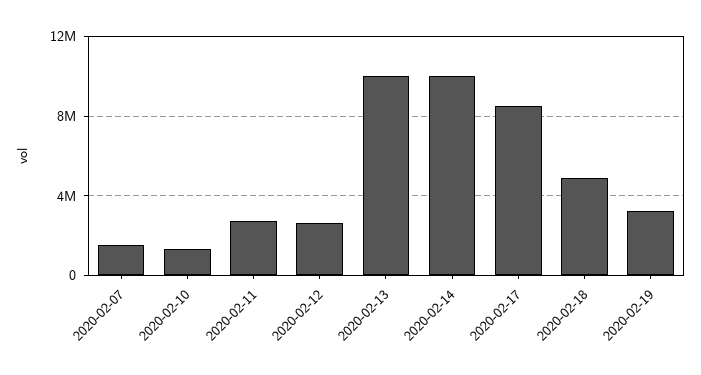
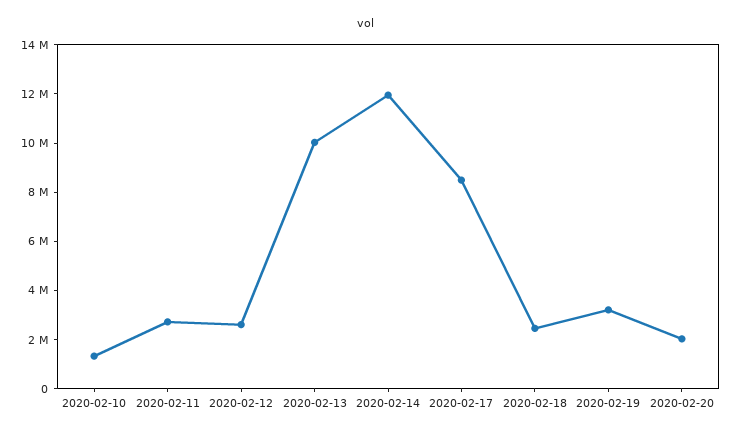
2020-02-07: 1500000 -> none
2020-02-14: 10000000 -> 12000000
2020-02-18: 5000000 -> 2500000
2020-02-20: none -> 2000000

